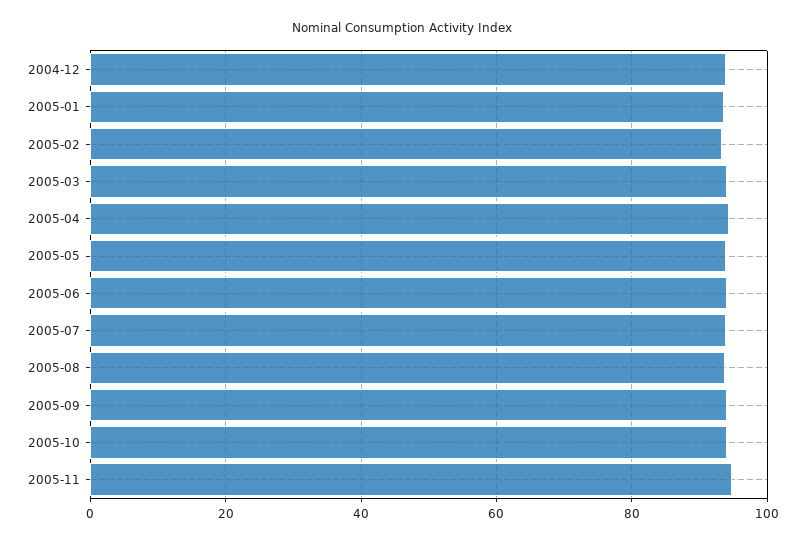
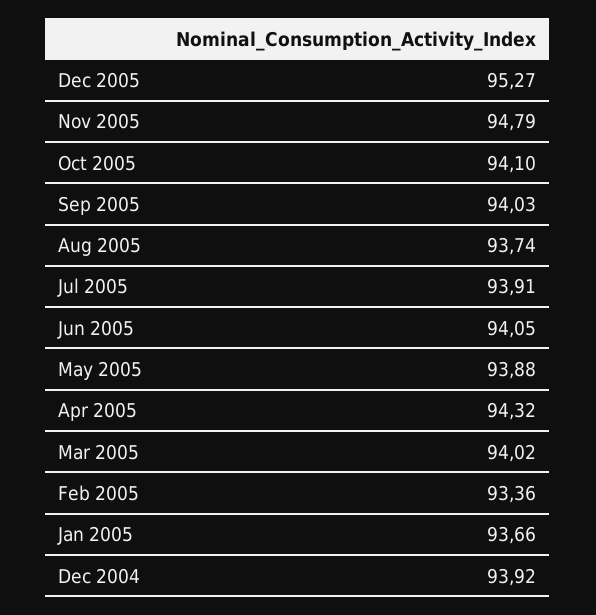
Dec 2005: none -> 95.27

